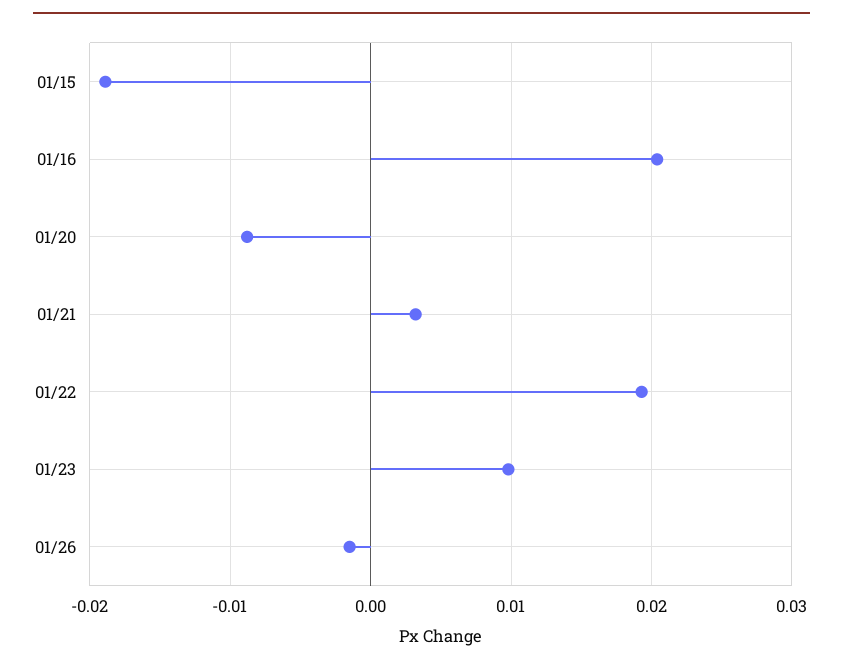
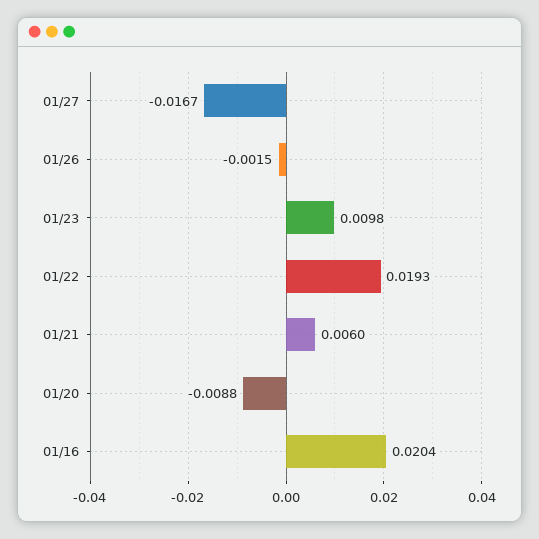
01/15: -0.019 -> none
01/21: 0.003 -> 0.006
01/27: none -> -0.0167

